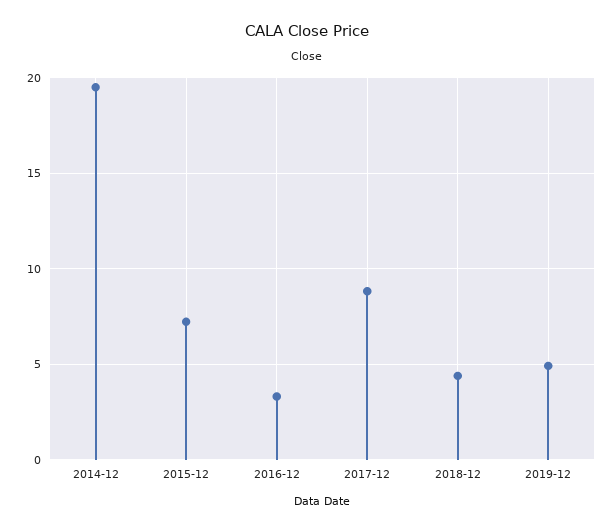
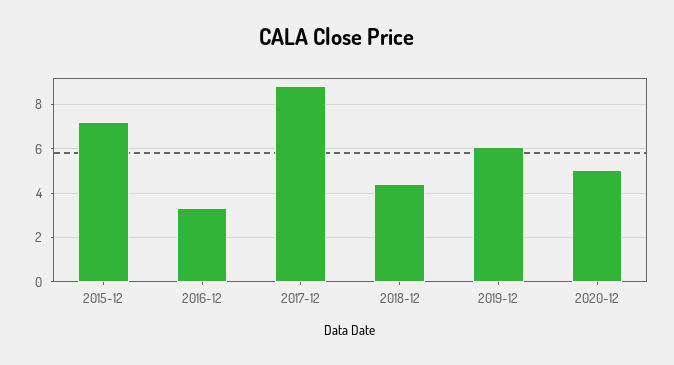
2014-12: 19.5 -> none
2019-12: 5 -> 6
2020-12: none -> 5

